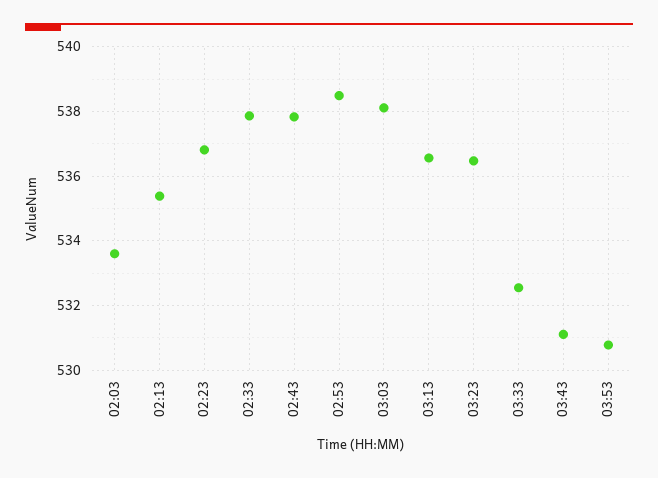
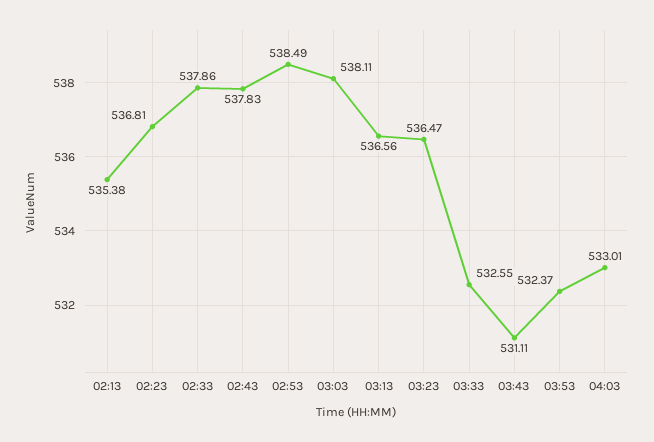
02:03: 533.6 -> none
03:53: 530.8 -> 532.37
04:03: none -> 533.01

